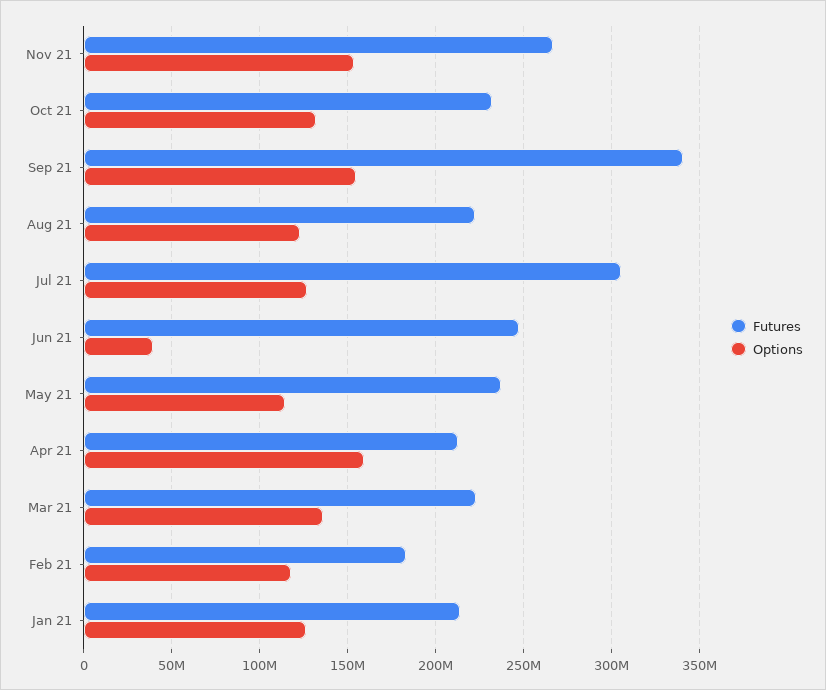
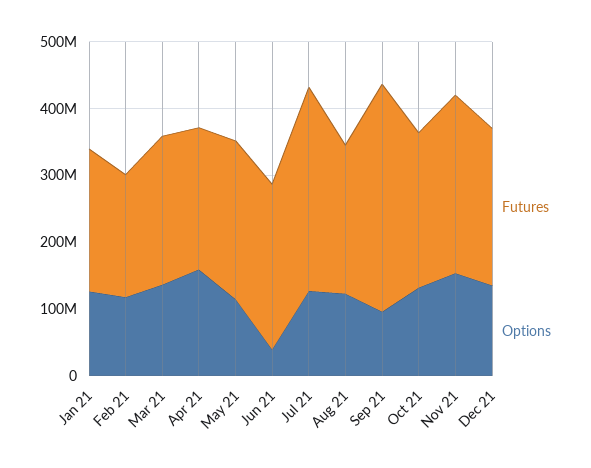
Options, Sep 21: 155000000 -> 100000000
Futures, Dec 21: none -> 240000000
Options, Dec 21: none -> 140000000

